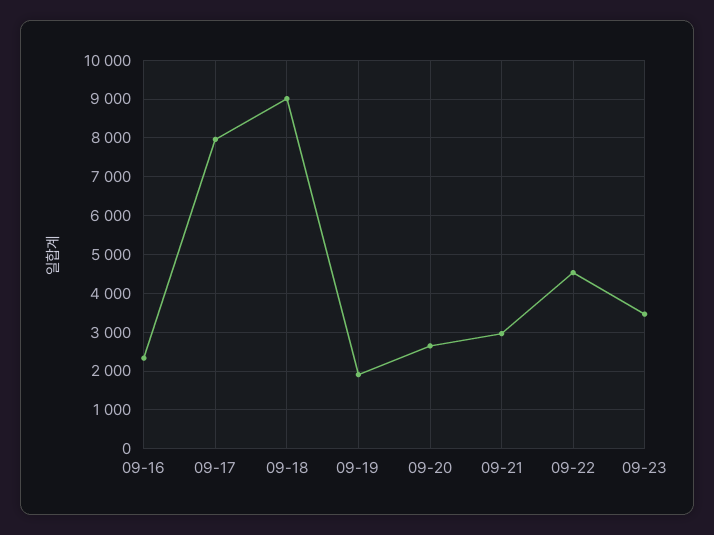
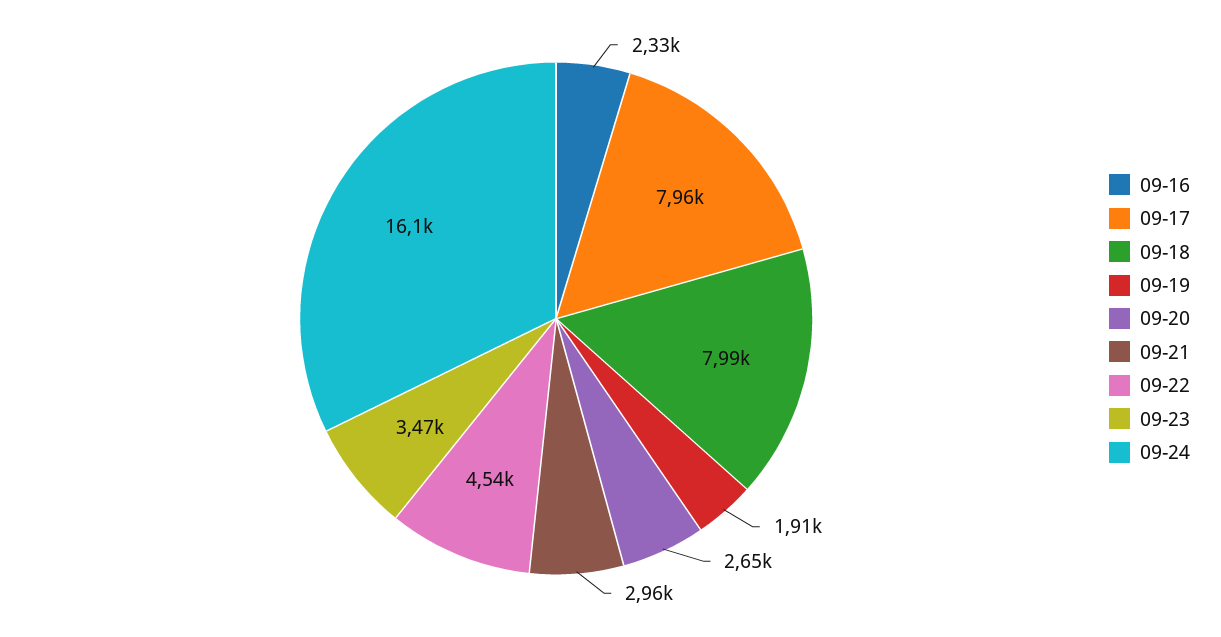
09-18: 9000 -> 7990
09-24: none -> 16100

